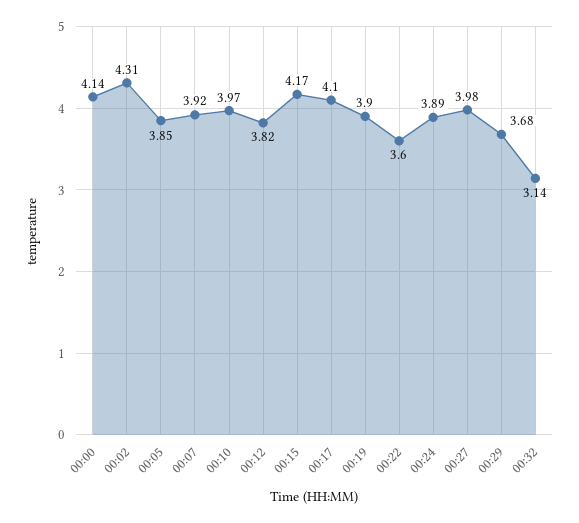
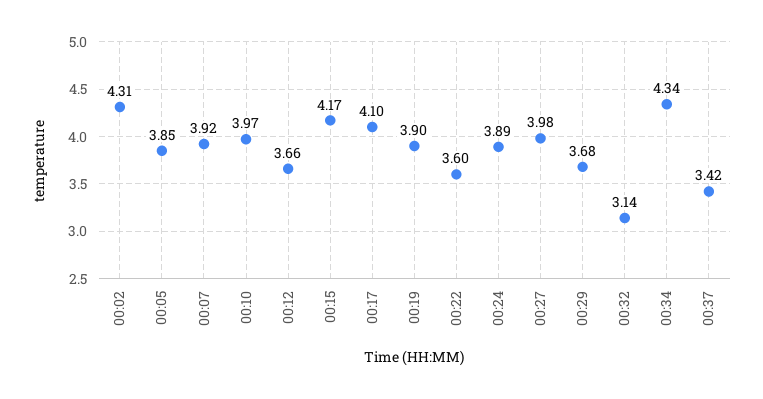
00:00: 4.14 -> none
00:12: 3.82 -> 3.66
00:34: none -> 4.34
00:37: none -> 3.42

